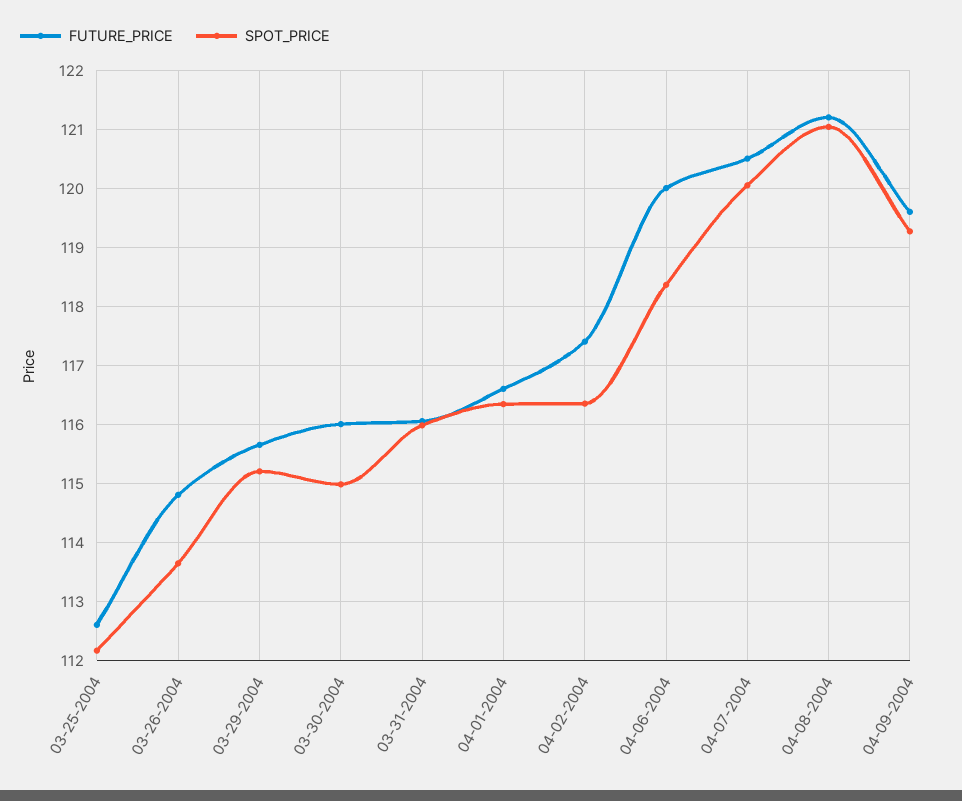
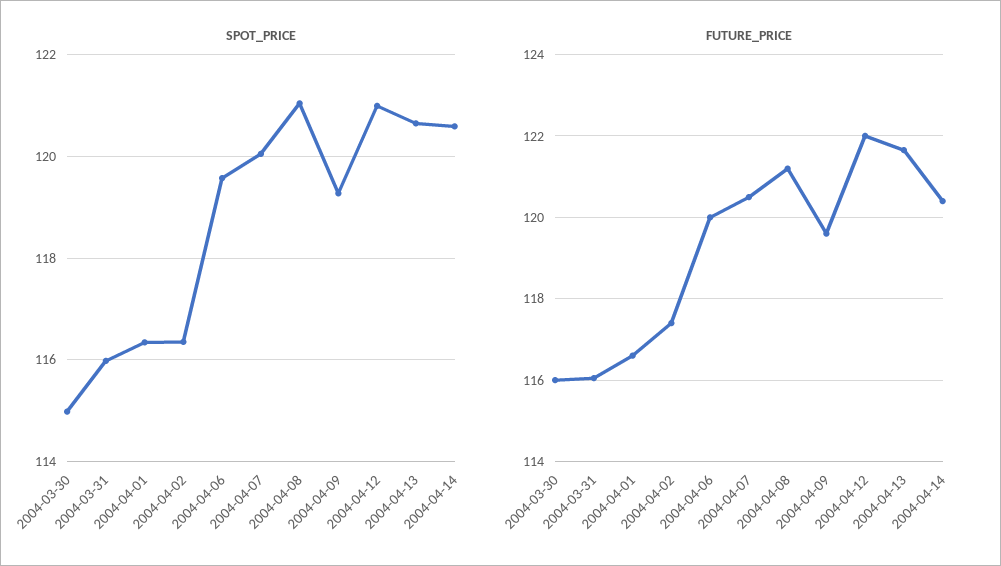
FUTURE_PRICE, 03-25-2004: 112.6 -> none
SPOT_PRICE, 03-25-2004: 112.2 -> none
FUTURE_PRICE, 03-26-2004: 114.8 -> none
SPOT_PRICE, 03-26-2004: 113.6 -> none
FUTURE_PRICE, 03-29-2004: 115.6 -> none
SPOT_PRICE, 03-29-2004: 115.2 -> none
SPOT_PRICE, 04-06-2004: 118.4 -> 119.6
SPOT_PRICE, 2004-04-12: none -> 121
SPOT_PRICE, 2004-04-13: none -> 120.6
SPOT_PRICE, 2004-04-14: none -> 120.6
FUTURE_PRICE, 2004-04-12: none -> 122
FUTURE_PRICE, 2004-04-13: none -> 121.6
FUTURE_PRICE, 2004-04-14: none -> 120.4

